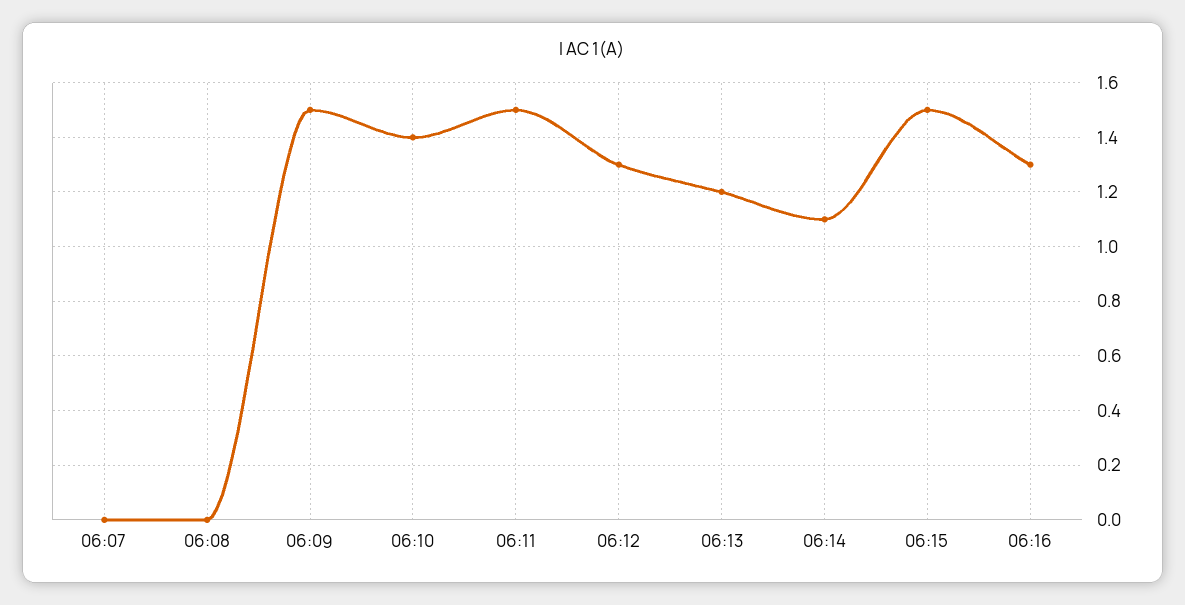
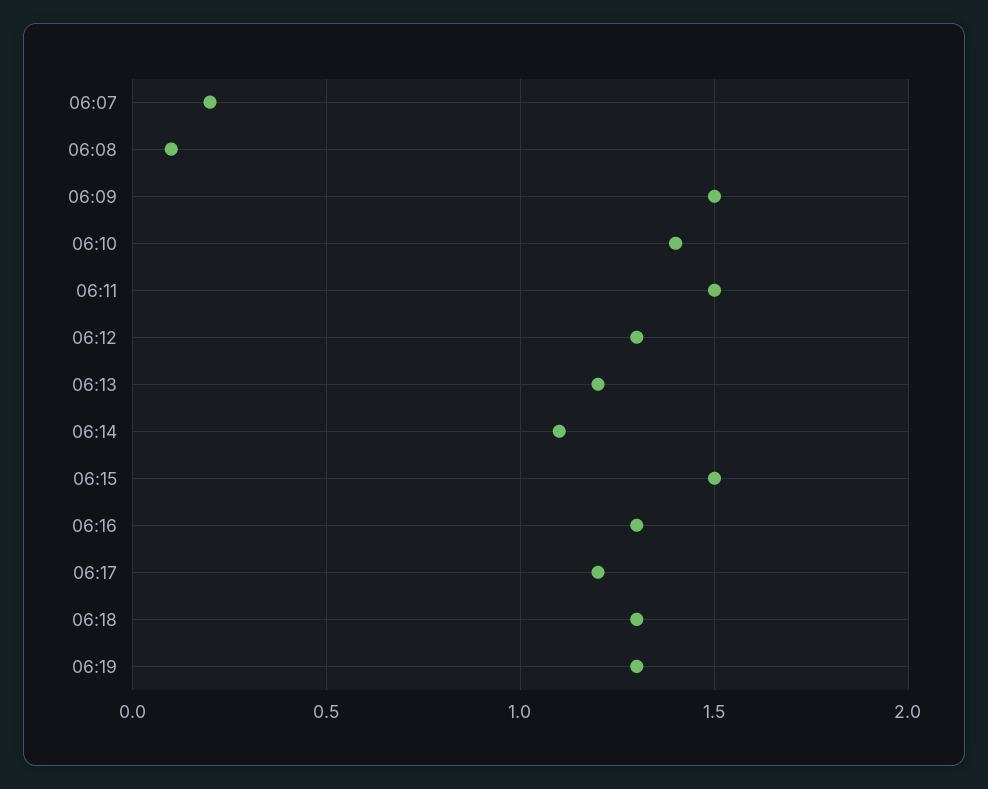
06:07: 0 -> 0.2
06:08: 0 -> 0.1
06:17: none -> 1.2
06:18: none -> 1.3
06:19: none -> 1.3

